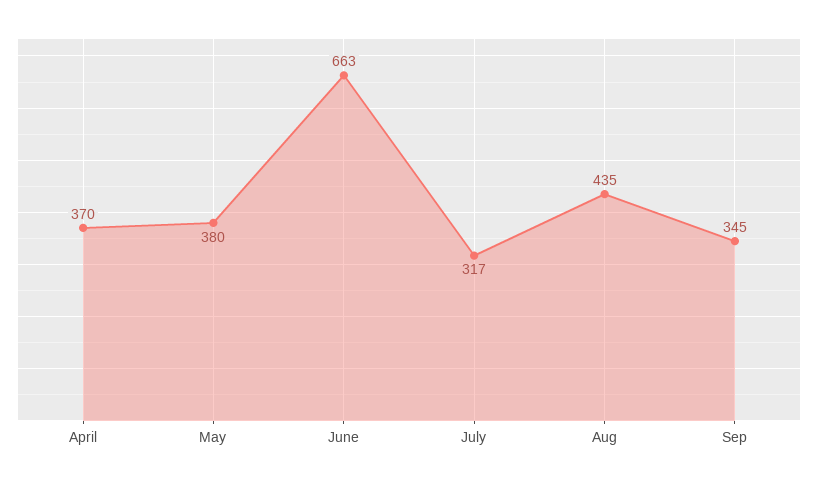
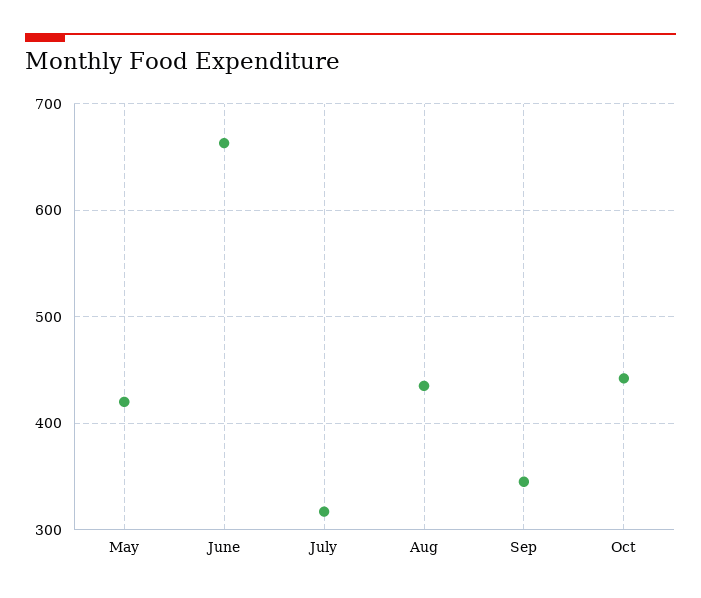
April: 370 -> none
May: 380 -> 420
Oct: none -> 440

